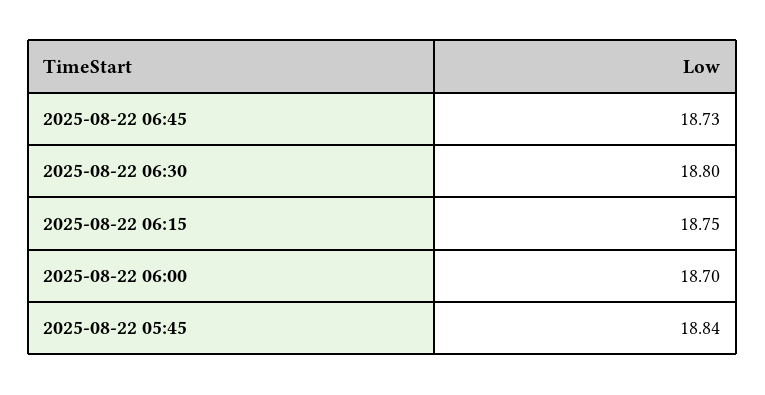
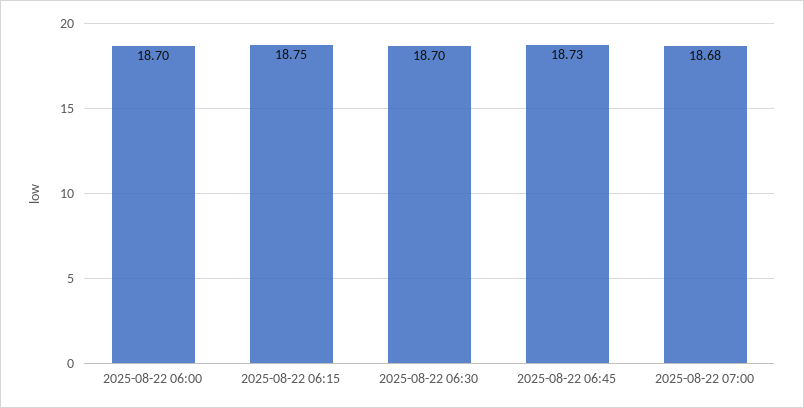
2025-08-22 06:30: 18.8 -> 18.7
2025-08-22 05:45: 18.84 -> none
2025-08-22 07:00: none -> 18.68

